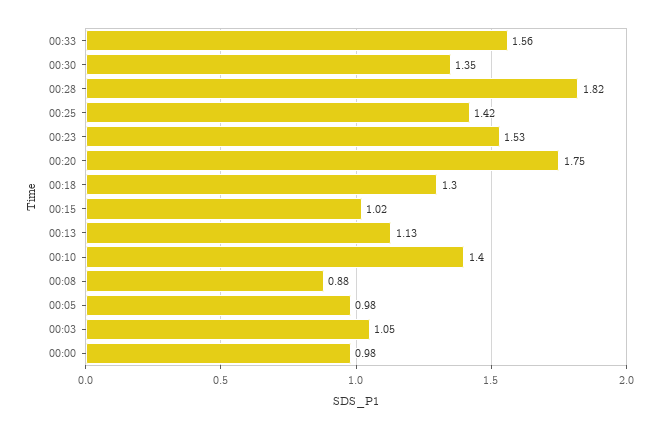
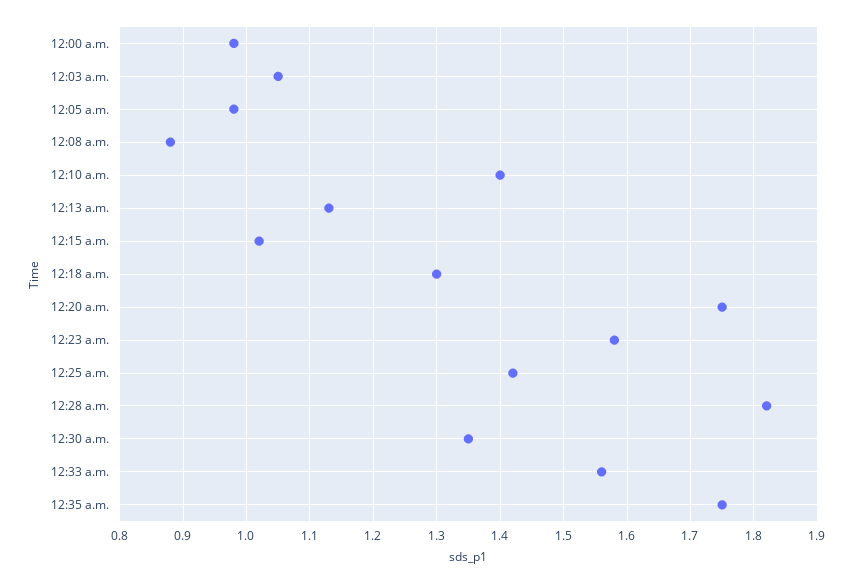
00:23: 1.53 -> 1.58
12:35 a.m.: none -> 1.75

